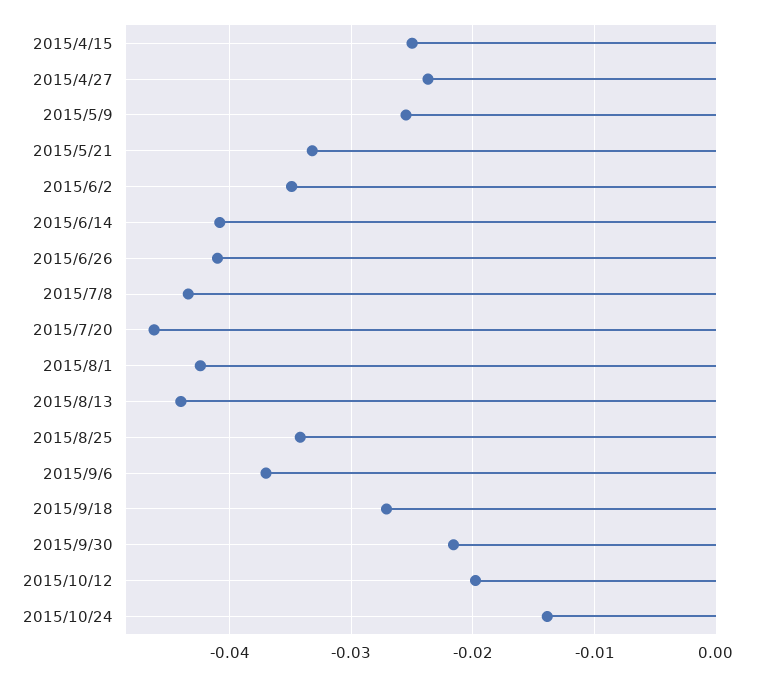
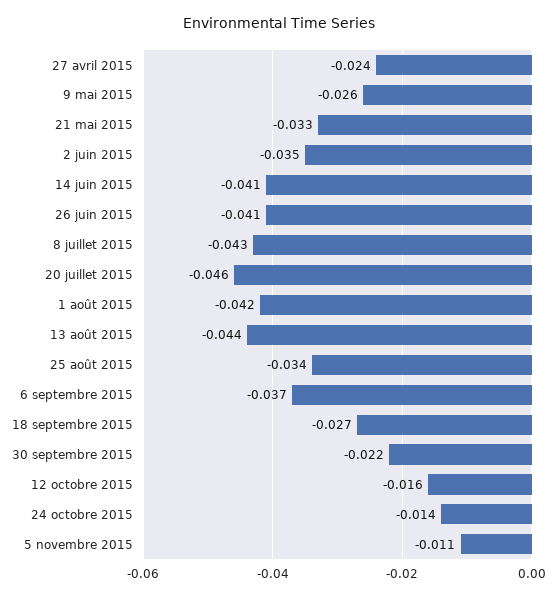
2015/4/15: -0.025 -> none
2015/10/12: -0.02 -> -0.016
5 novembre 2015: none -> -0.011

